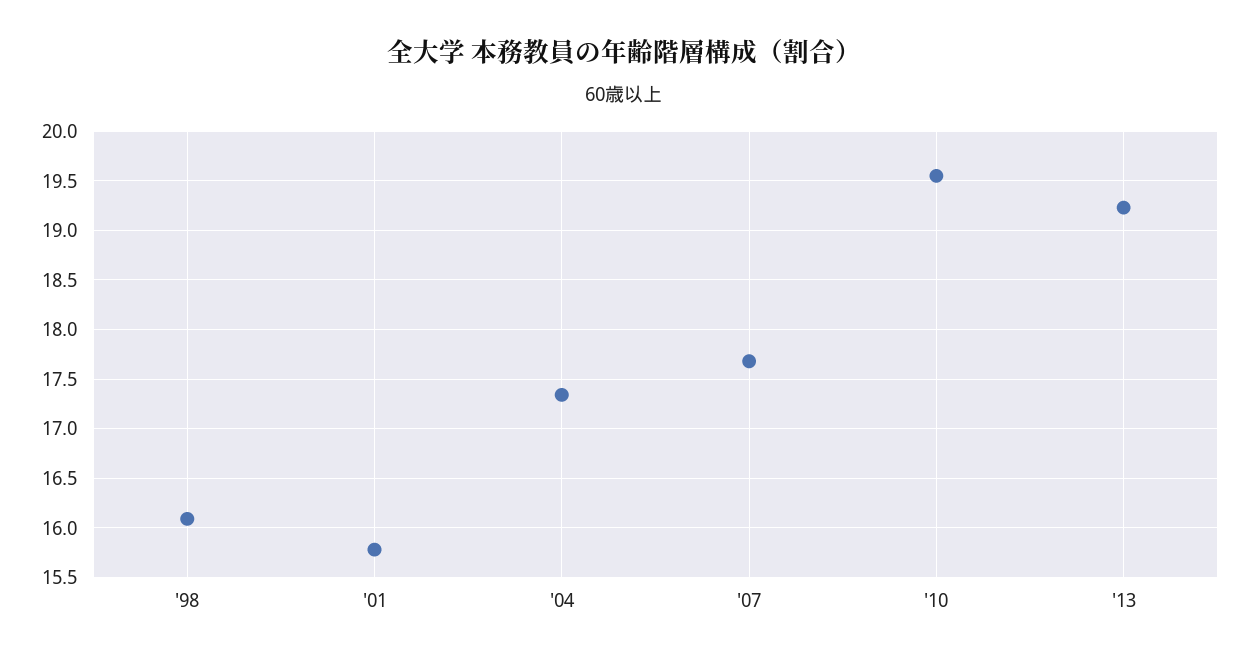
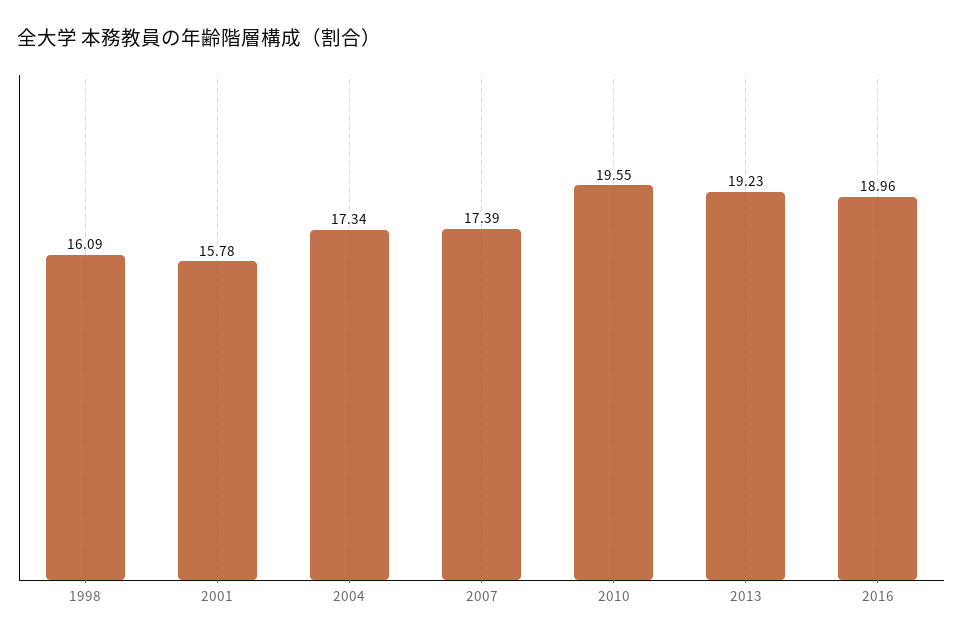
'07: 17.7 -> 17.39
2016: none -> 18.96

